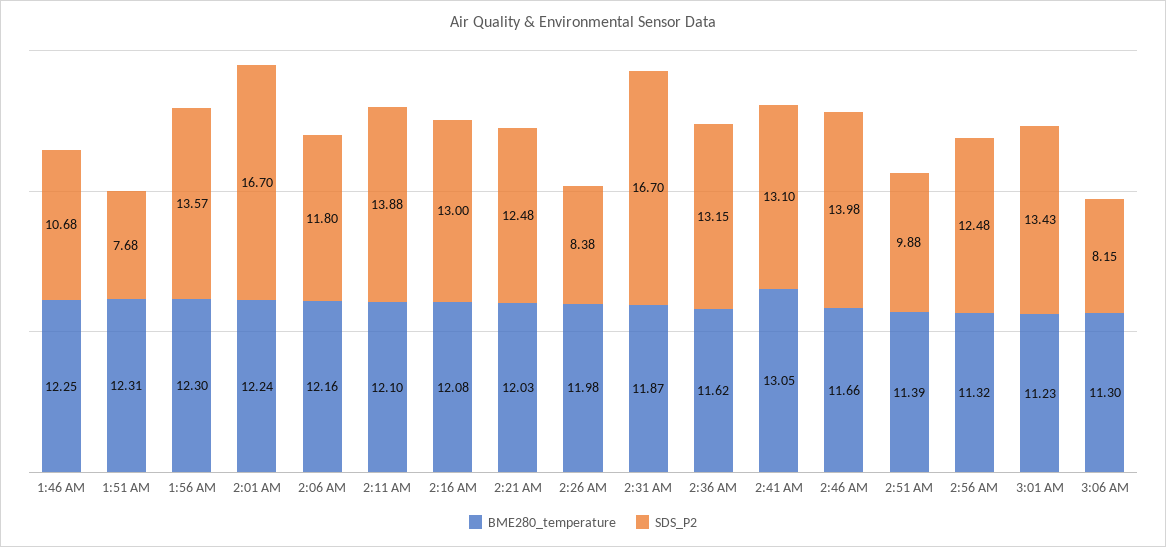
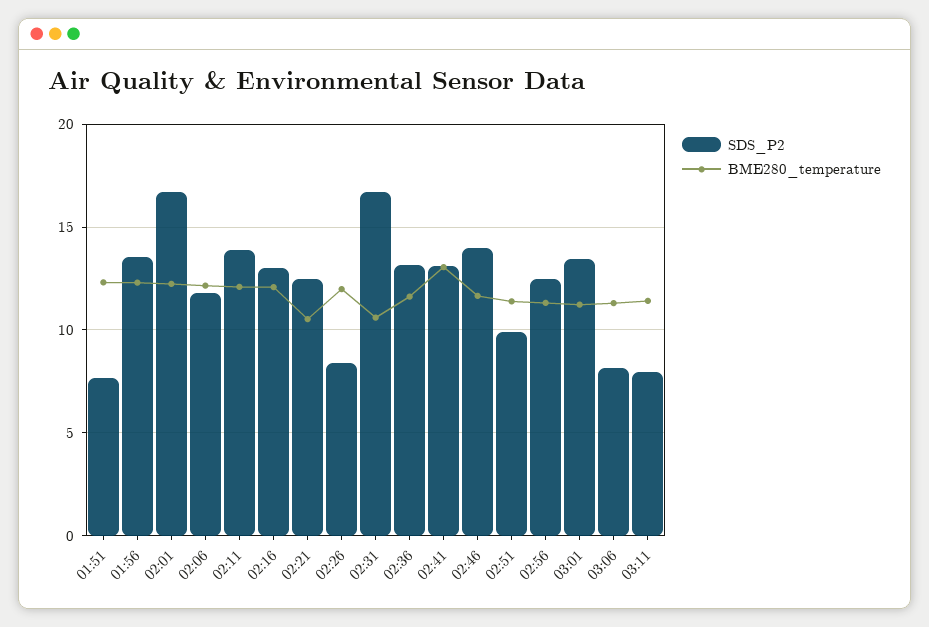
BME280_temperature, 1:46 AM: 12.25 -> none
SDS_P2, 1:46 AM: 10.68 -> none
BME280_temperature, 2:21 AM: 12.03 -> 10.5
BME280_temperature, 2:31 AM: 11.87 -> 10.5
SDS_P2, 03:11: none -> 8
BME280_temperature, 03:11: none -> 11.5

